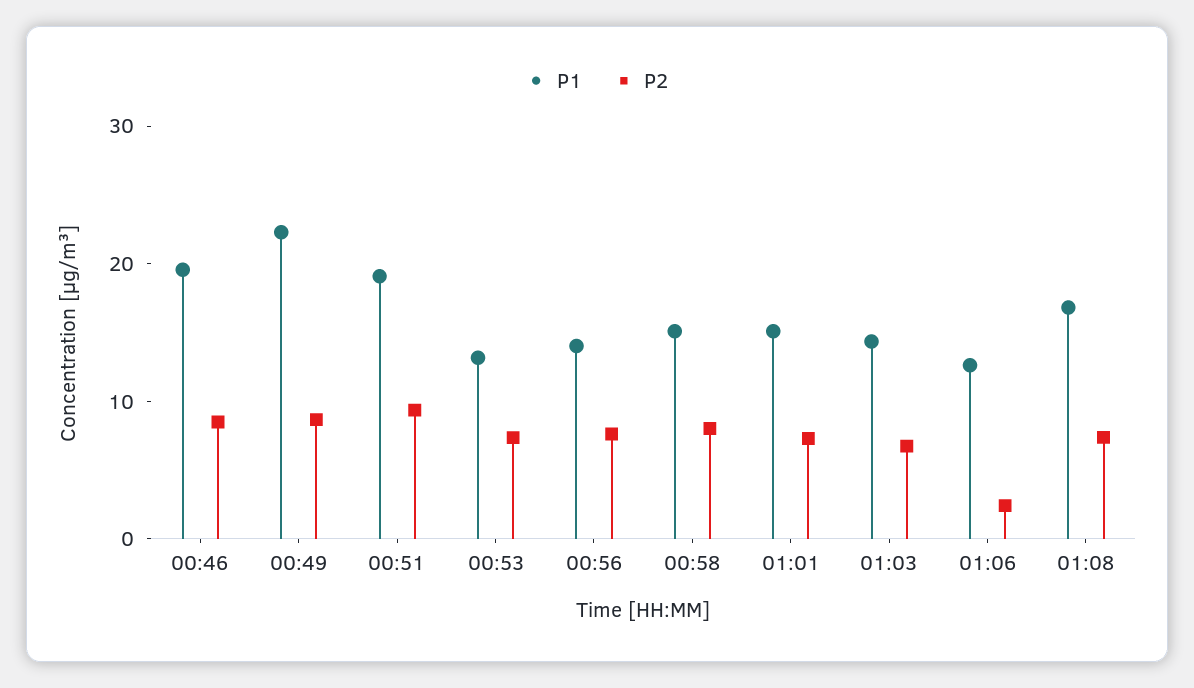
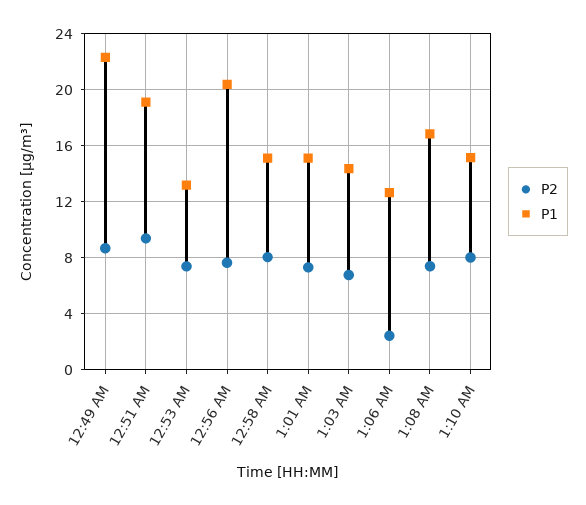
P1, 00:46: 20 -> none
P2, 00:46: 8 -> none
P1, 00:56: 14 -> 20.5
P2, 1:10 AM: none -> 8
P1, 1:10 AM: none -> 15

